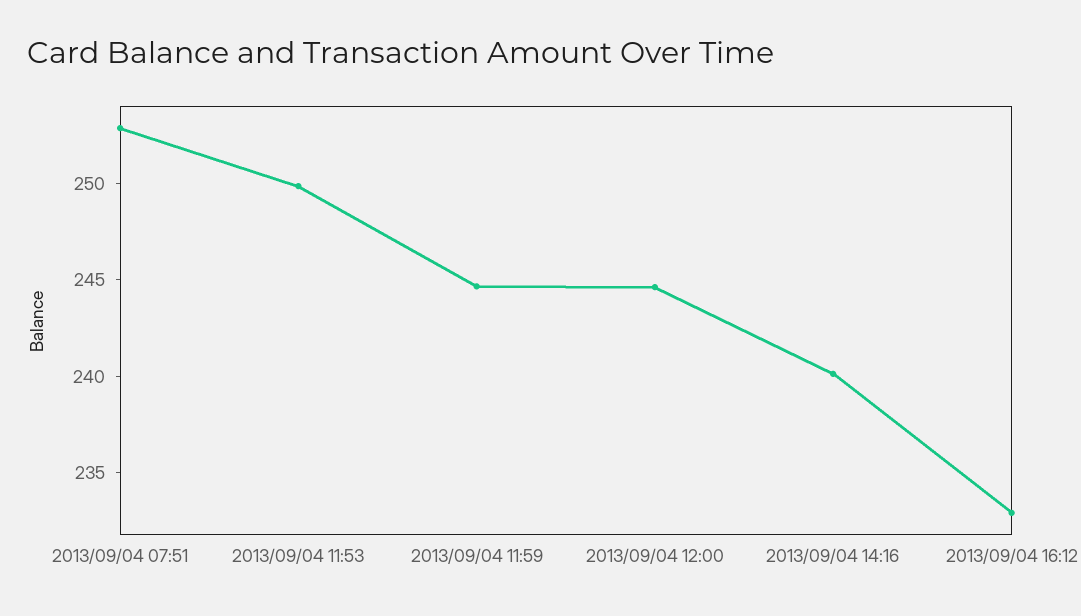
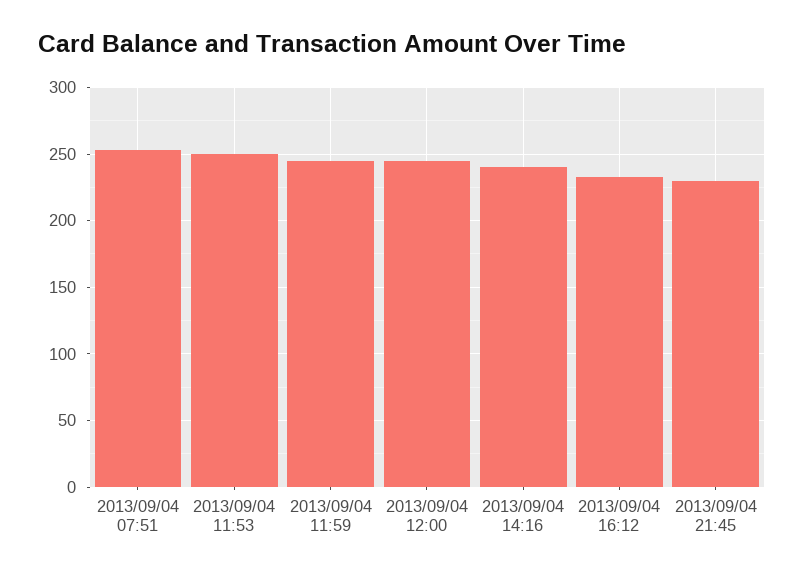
2013/09/04 21:45: none -> 230

